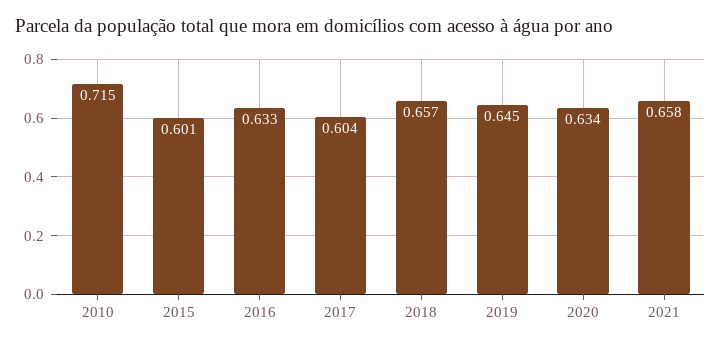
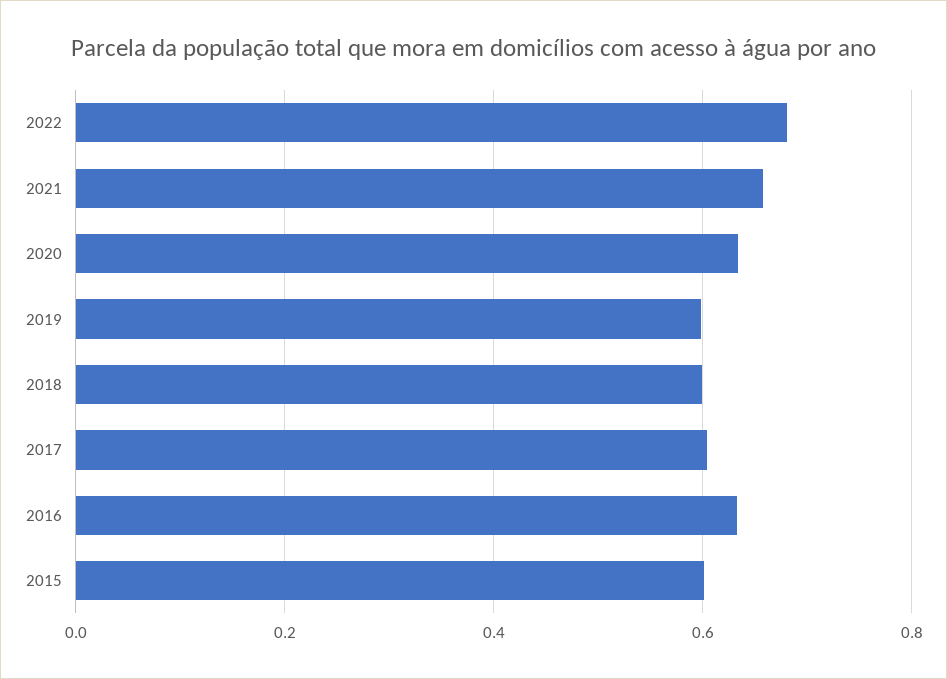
2010: 0.715 -> none
2018: 0.657 -> 0.6
2019: 0.645 -> 0.6
2022: none -> 0.68

